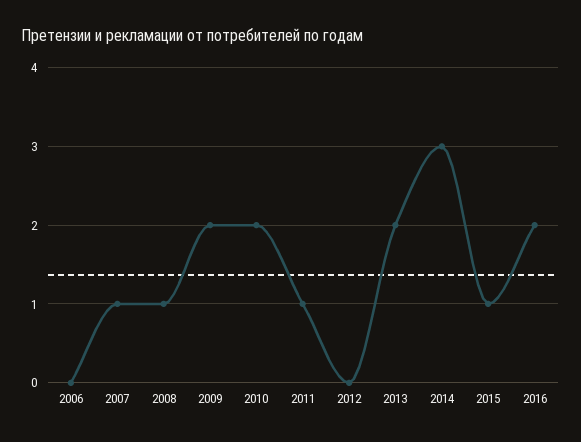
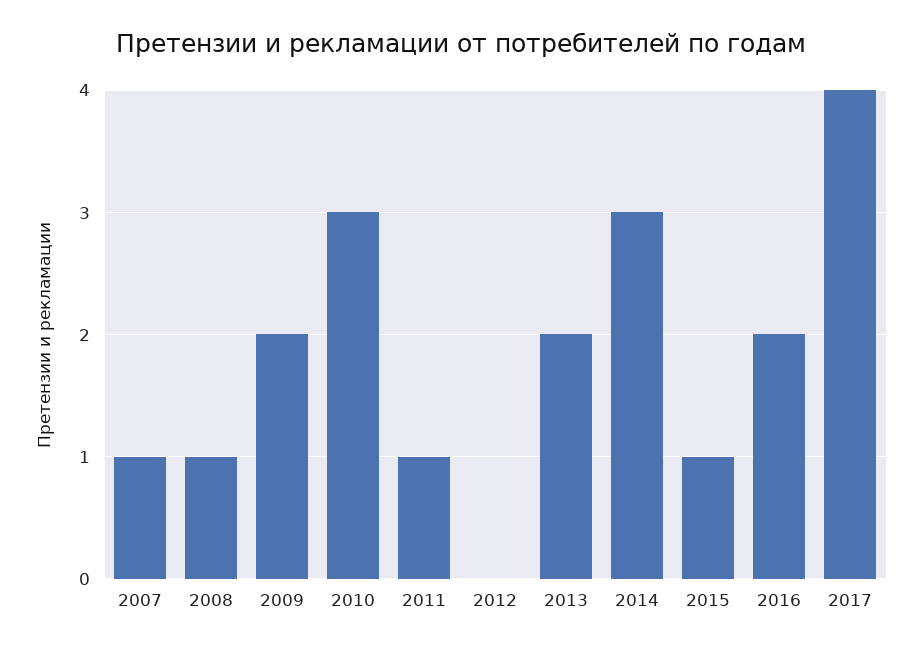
2006: 0 -> none
2010: 2 -> 3
2017: none -> 4

